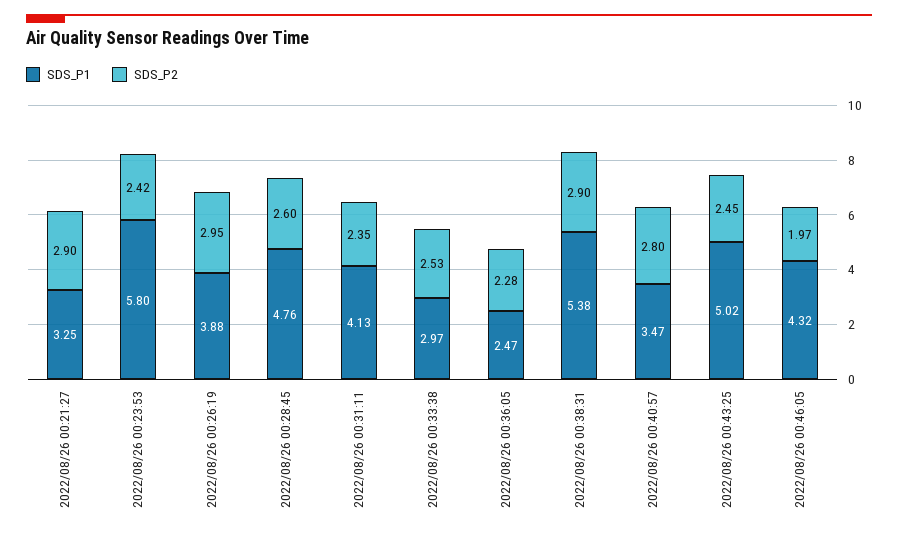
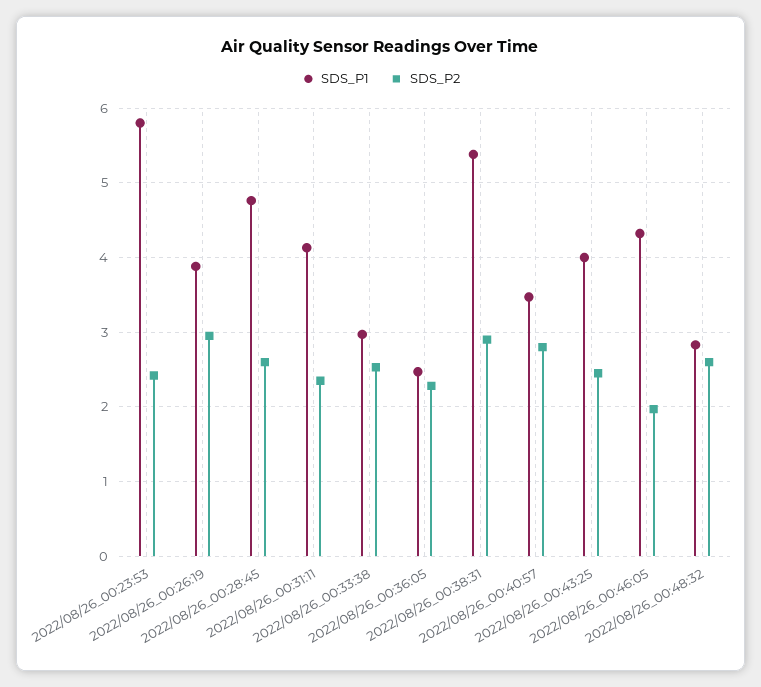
SDS_P1, 2022/08/26 00:21:27: 3.25 -> none
SDS_P2, 2022/08/26 00:21:27: 2.9 -> none
SDS_P1, 2022/08/26 00:43:25: 5.02 -> 4
SDS_P1, 2022/08/26_00:48:32: none -> 2.8
SDS_P2, 2022/08/26_00:48:32: none -> 2.6

